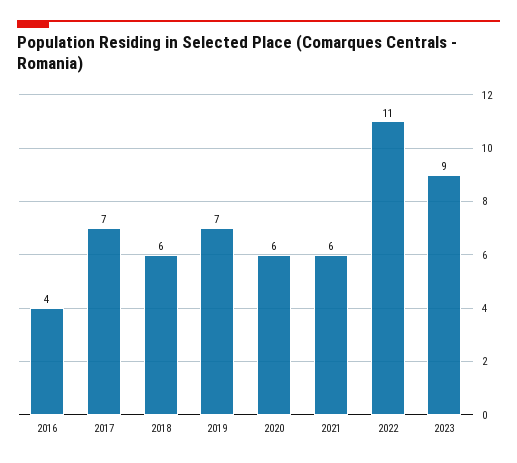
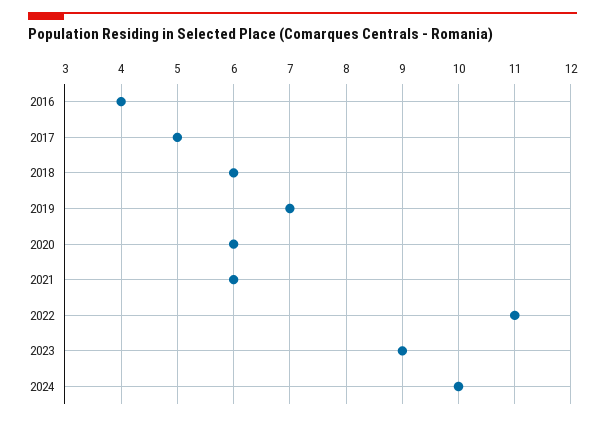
2017: 7 -> 5
2024: none -> 10

